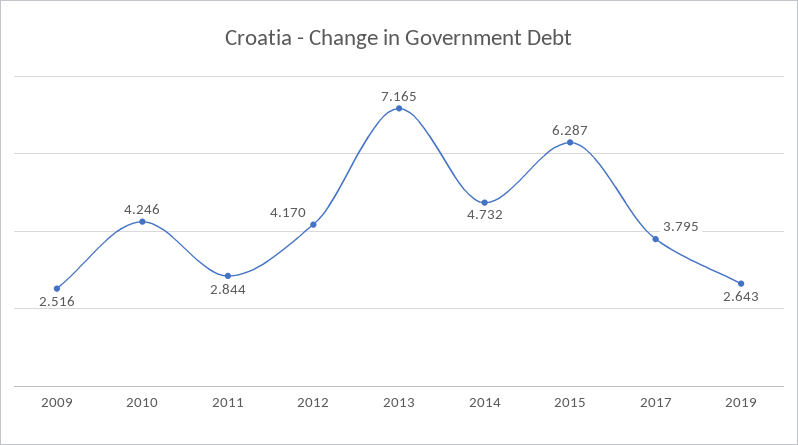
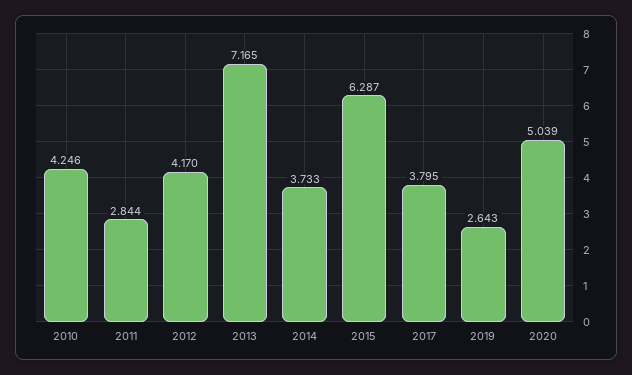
2009: 2.516 -> none
2014: 4.732 -> 3.733
2020: none -> 5.039

